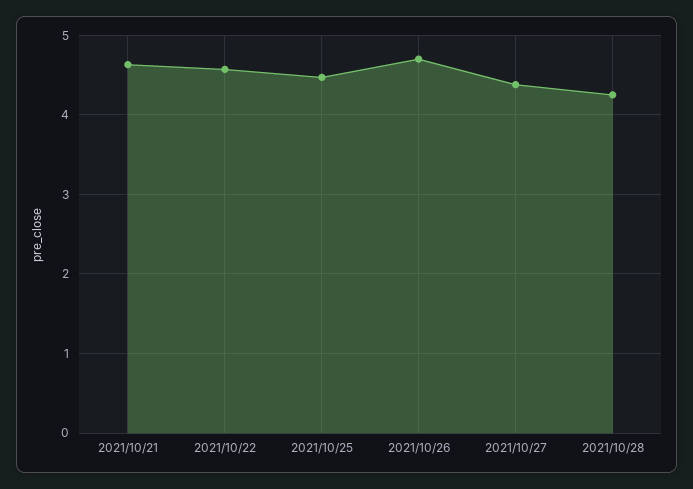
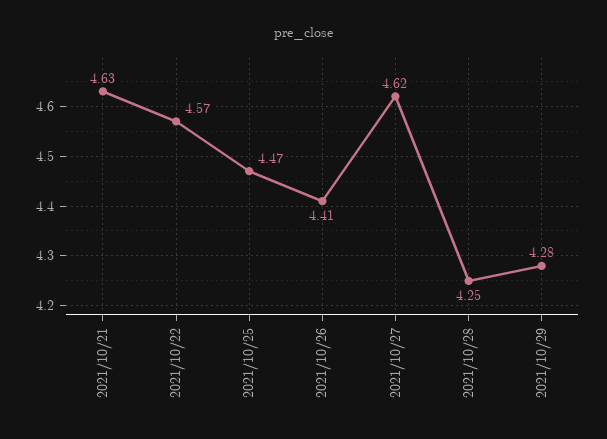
2021/10/26: 4.7 -> 4.41
2021/10/27: 4.4 -> 4.62
2021/10/29: none -> 4.28

